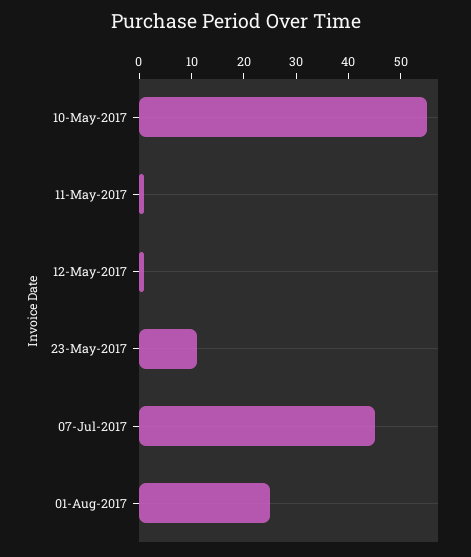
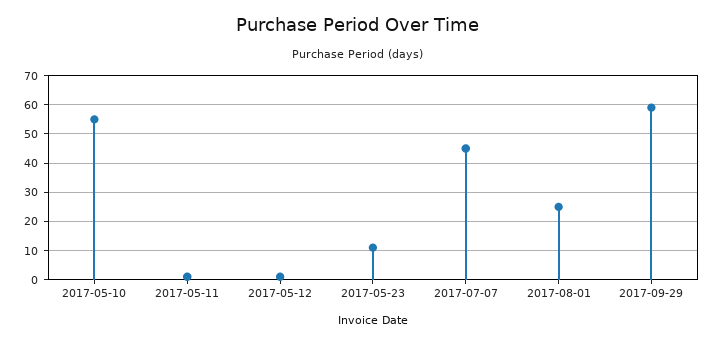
2017-09-29: none -> 60

